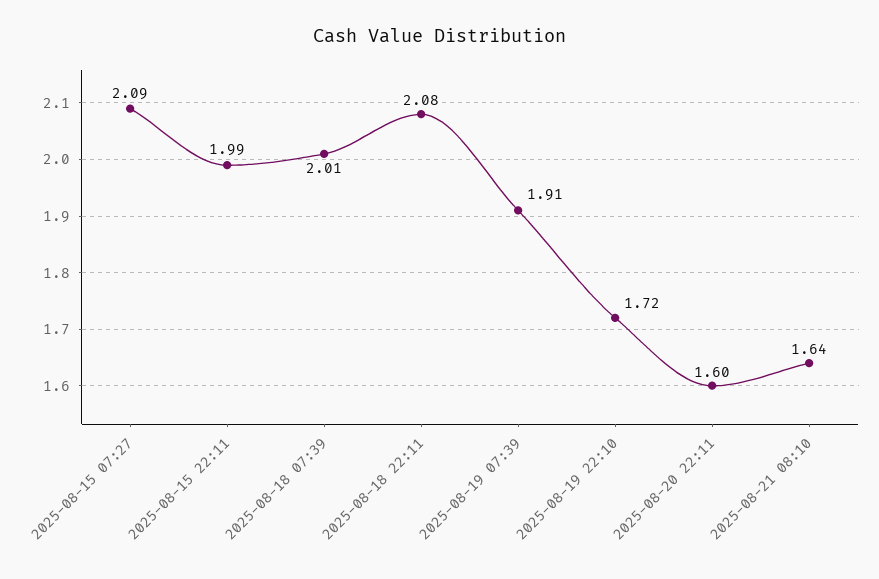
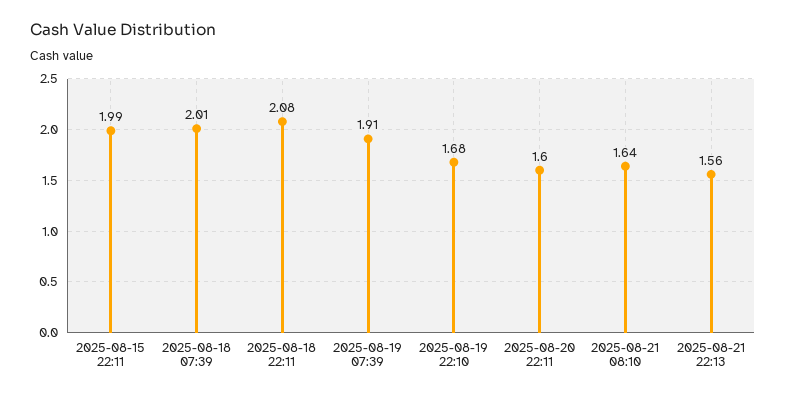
2025-08-15 07:27: 2.09 -> none
2025-08-19 22:10: 1.72 -> 1.68
2025-08-21 22:13: none -> 1.56

